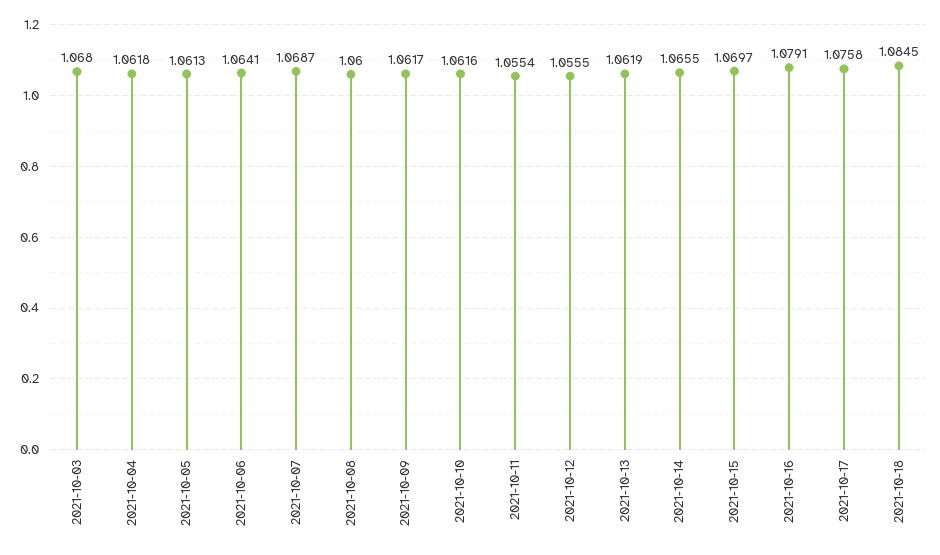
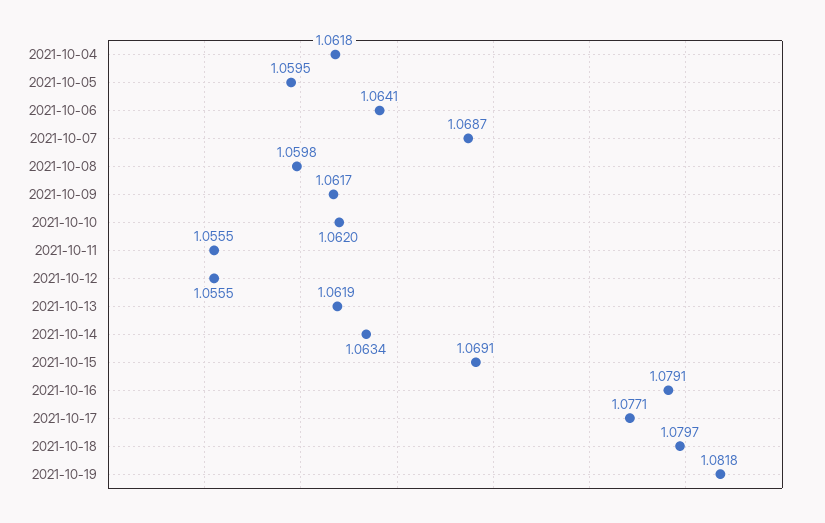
2021-10-03: 1.068 -> none
2021-10-05: 1.0613 -> 1.0595
2021-10-08: 1.06 -> 1.0598
2021-10-10: 1.0616 -> 1.062
2021-10-11: 1.0554 -> 1.0555
2021-10-14: 1.0655 -> 1.0634
2021-10-15: 1.0697 -> 1.0691
2021-10-17: 1.0758 -> 1.0771
2021-10-18: 1.0845 -> 1.0797
2021-10-19: none -> 1.0818

